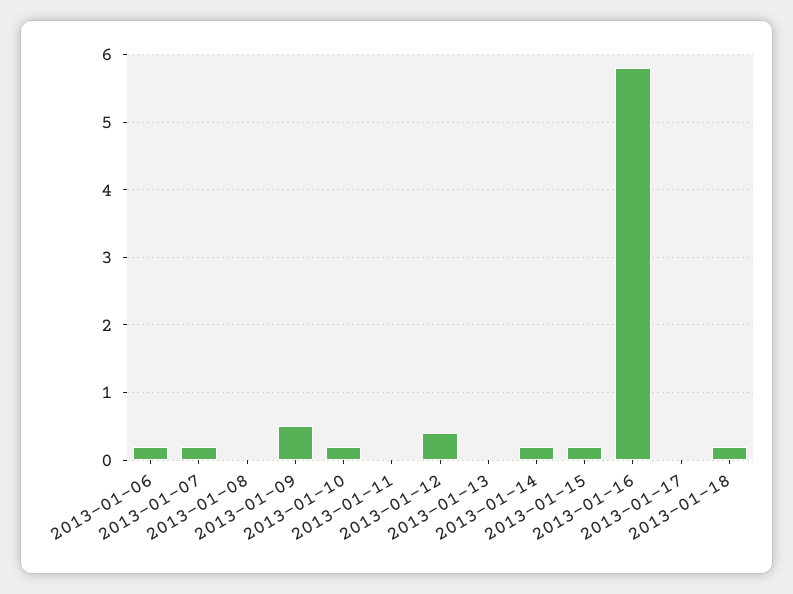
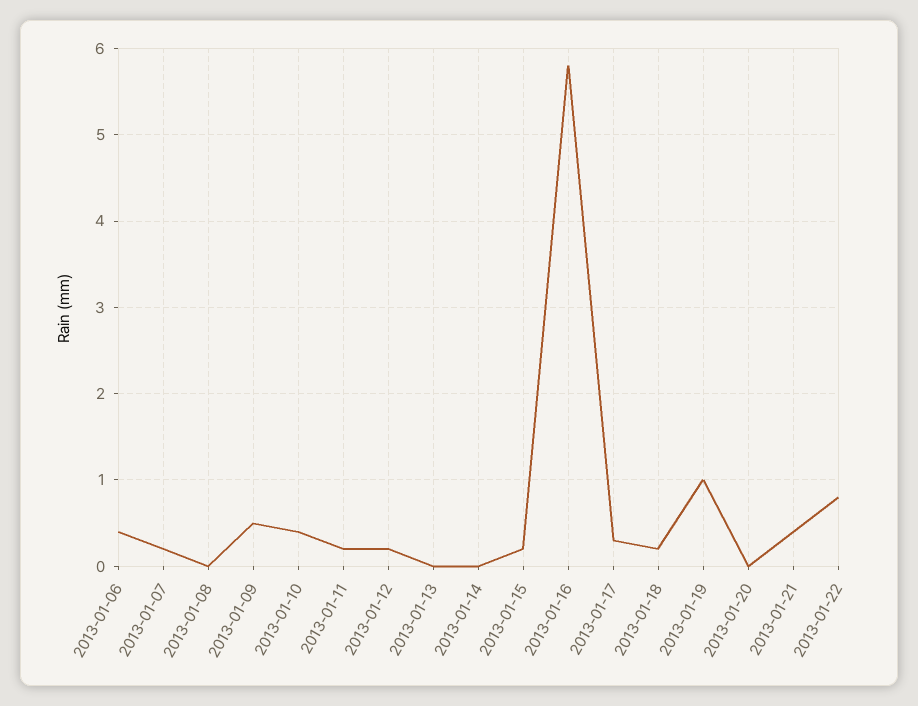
2013-01-06: 0.2 -> 0.4
2013-01-10: 0.2 -> 0.4
2013-01-11: 0 -> 0.2
2013-01-12: 0.4 -> 0.2
2013-01-14: 0.2 -> 0
2013-01-17: 0 -> 0.3
2013-01-19: none -> 1
2013-01-20: none -> 0
2013-01-21: none -> 0.4
2013-01-22: none -> 0.8

